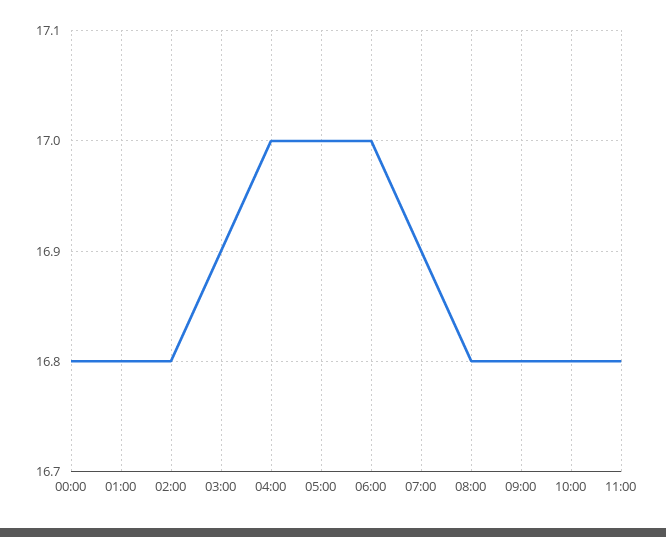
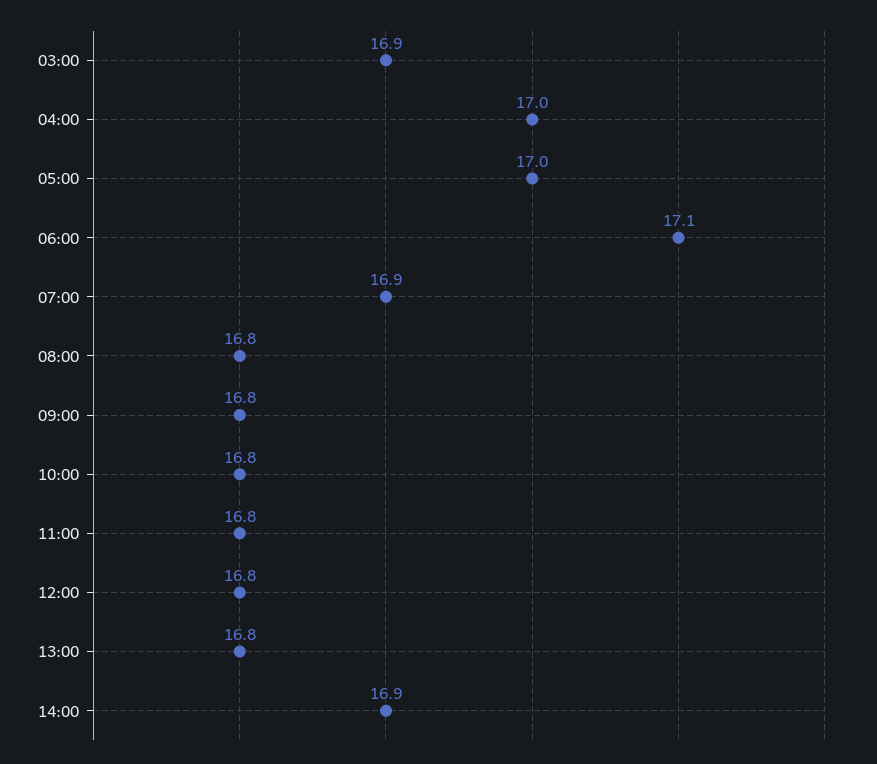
00:00: 16.8 -> none
01:00: 16.8 -> none
02:00: 16.8 -> none
06:00: 17 -> 17.1
12:00: none -> 16.8
13:00: none -> 16.8
14:00: none -> 16.9

